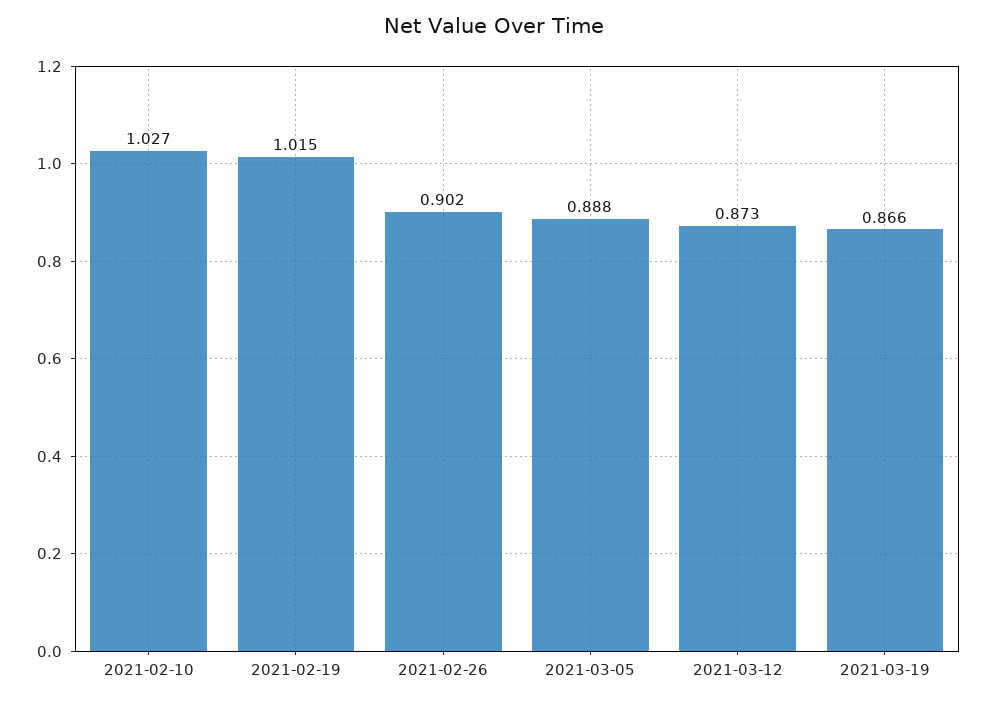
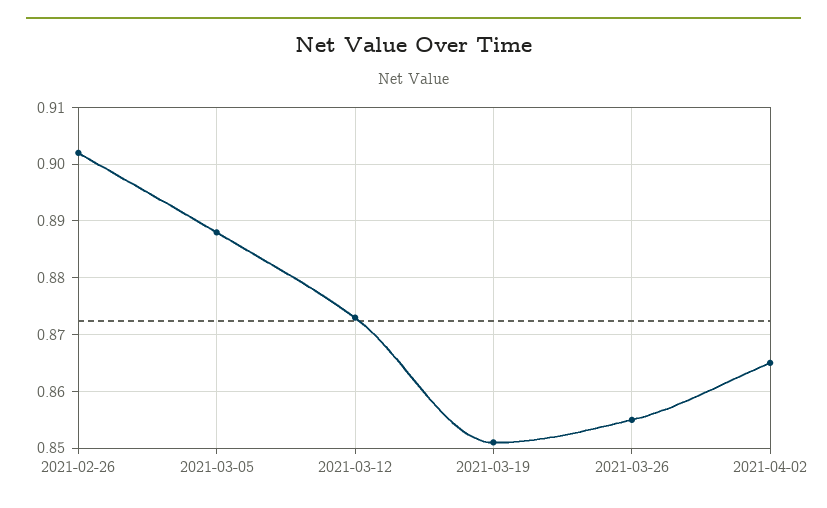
2021-02-10: 1.027 -> none
2021-02-19: 1.015 -> none
2021-03-19: 0.866 -> 0.85
2021-03-26: none -> 0.855
2021-04-02: none -> 0.865

